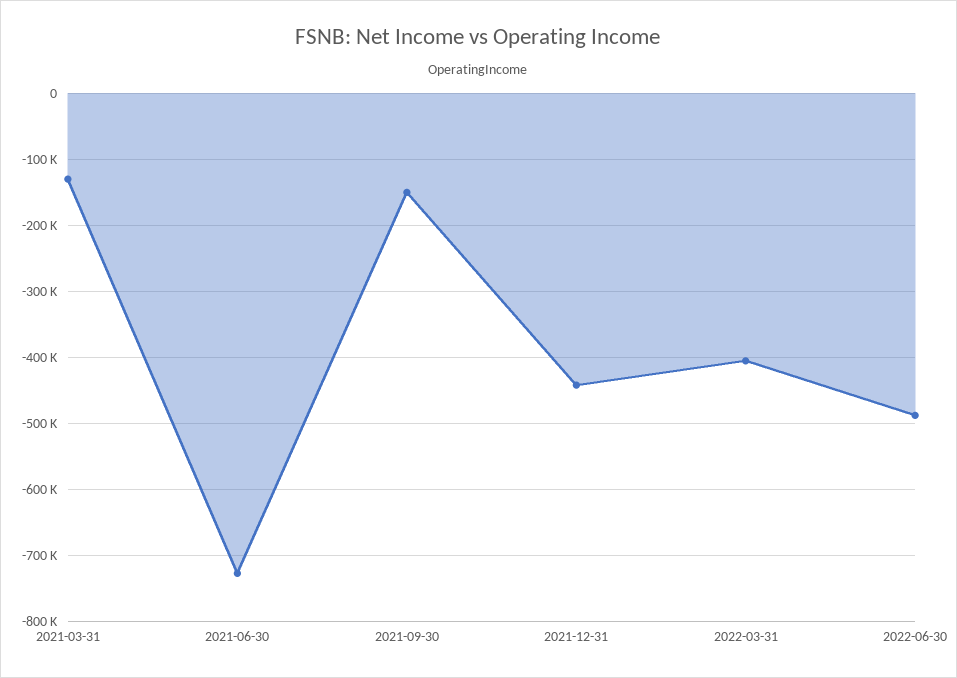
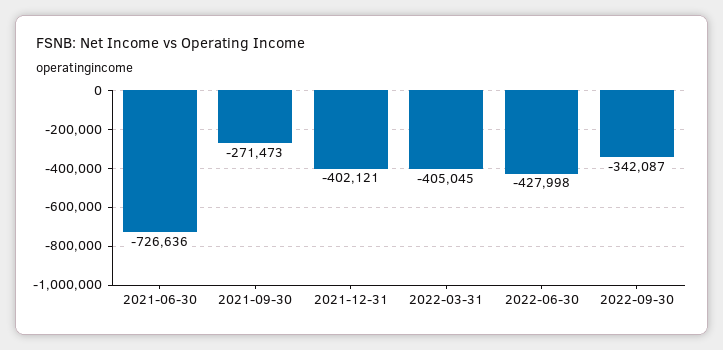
2021-03-31: -130000 -> none
2021-09-30: -150000 -> -271473
2021-12-31: -440000 -> -402121
2022-06-30: -490000 -> -427998
2022-09-30: none -> -342087

